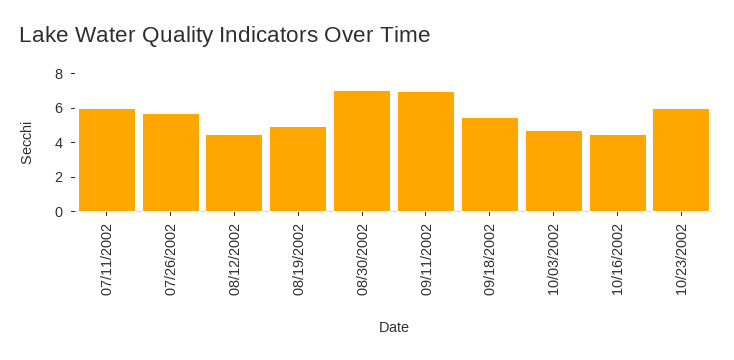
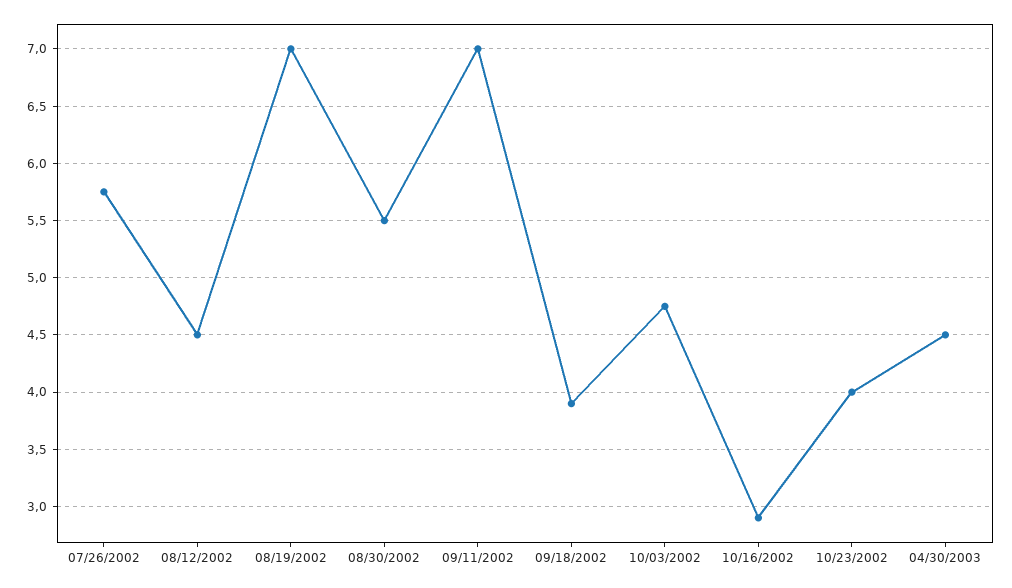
07/11/2002: 6 -> none
08/19/2002: 5 -> 7
08/30/2002: 7 -> 5.5
09/18/2002: 5.5 -> 3.9
10/16/2002: 4.5 -> 2.9
10/23/2002: 6 -> 4
04/30/2003: none -> 4.5

